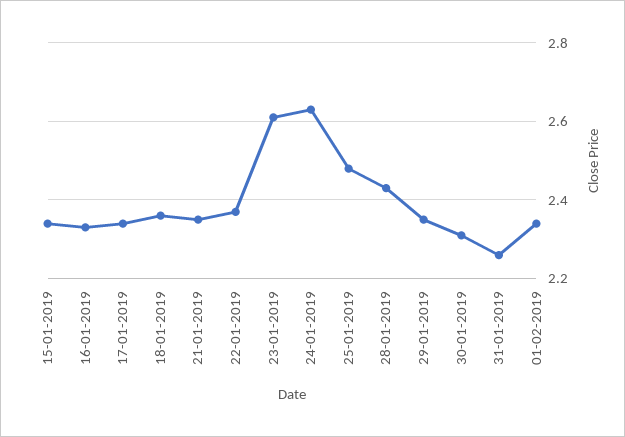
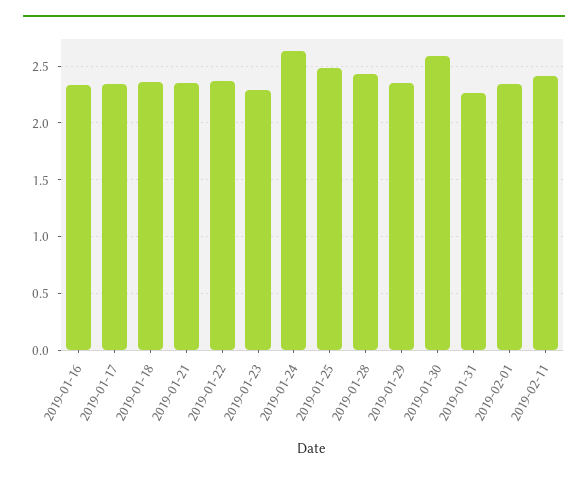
15-01-2019: 2.35 -> none
23-01-2019: 2.6 -> 2.3
30-01-2019: 2.3 -> 2.6
2019-02-11: none -> 2.4

